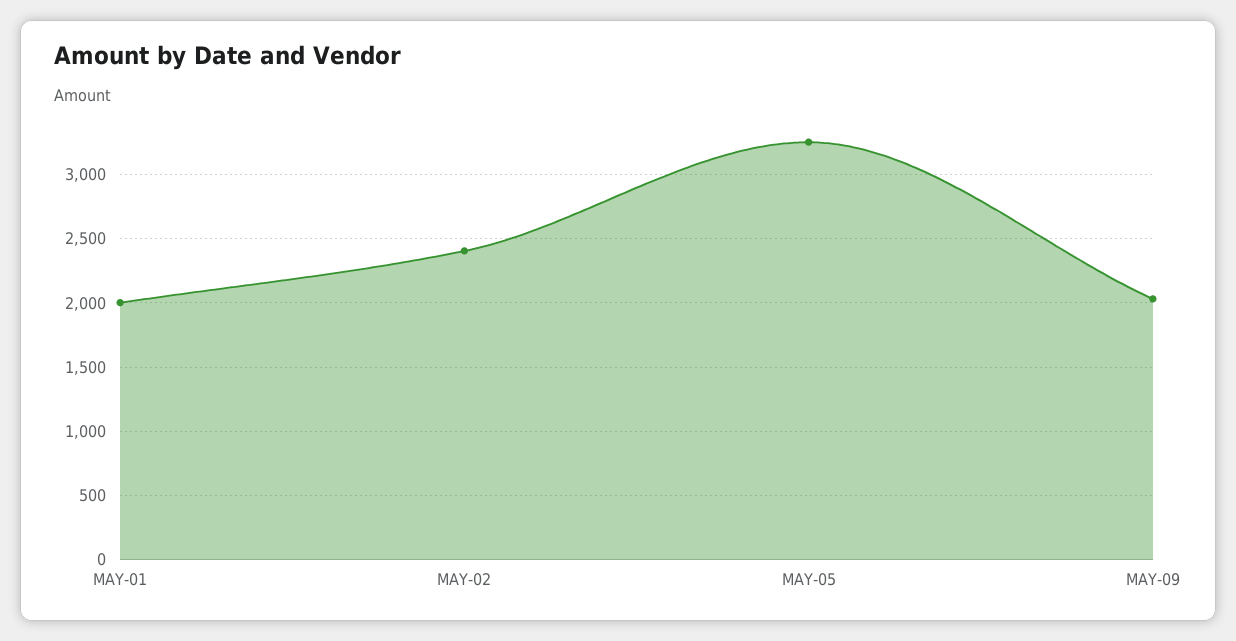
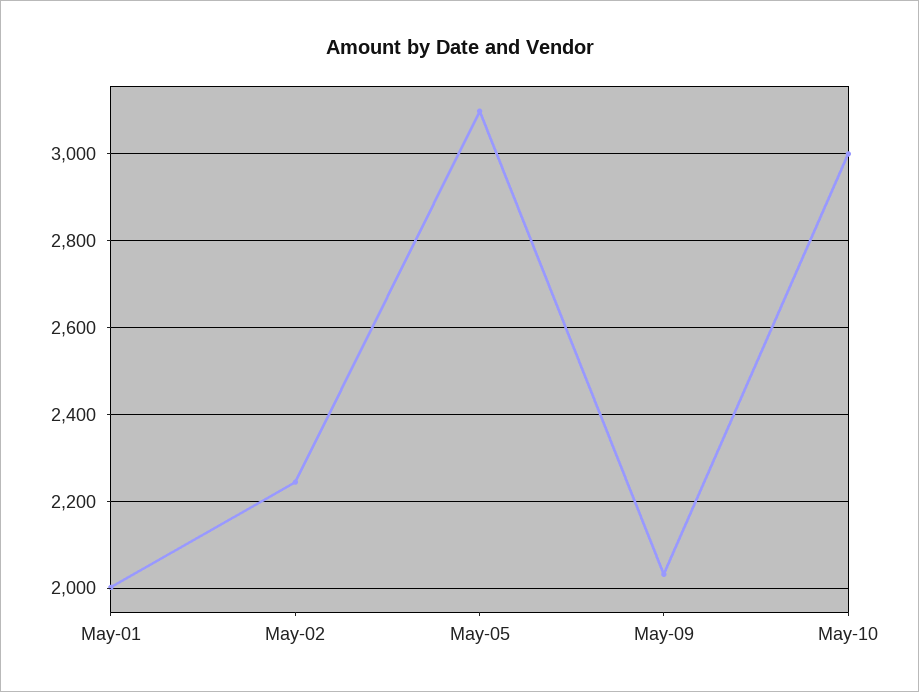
MAY-02: 2400 -> 2240
MAY-05: 3250 -> 3100
May-10: none -> 3000

